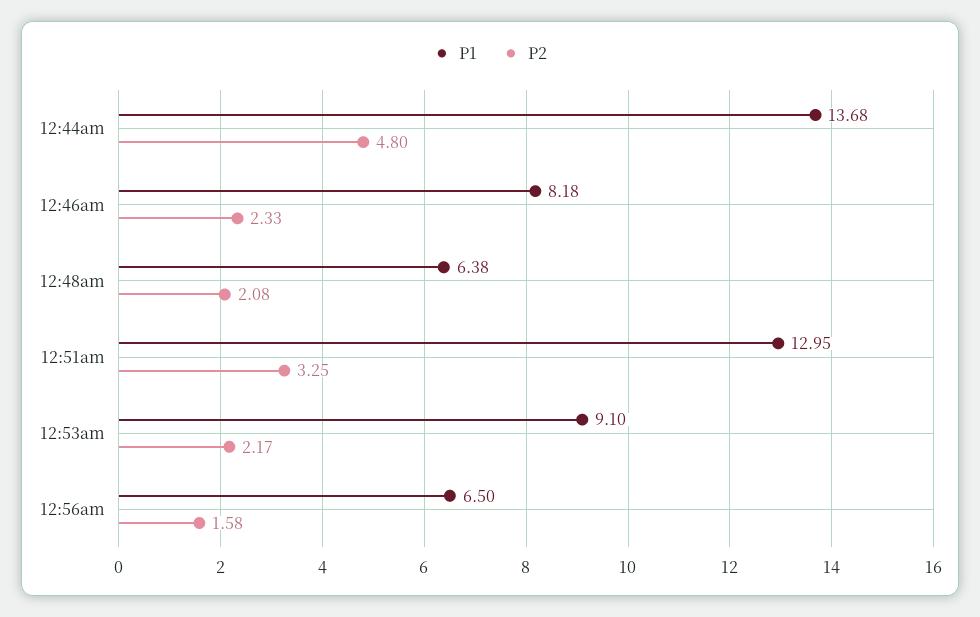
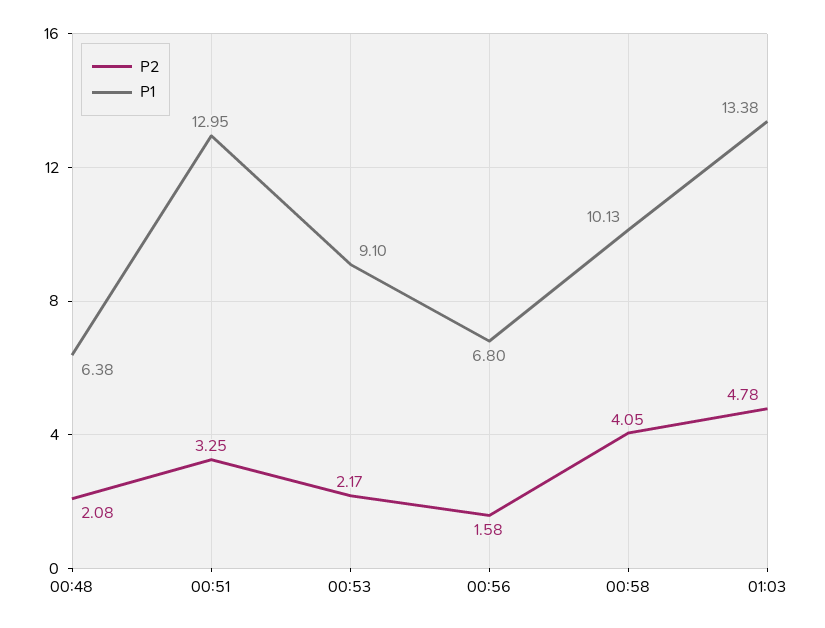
P1, 12:44am: 13.68 -> none
P2, 12:44am: 4.8 -> none
P1, 12:46am: 8.18 -> none
P2, 12:46am: 2.33 -> none
P1, 12:56am: 6.5 -> 6.8
P2, 00:58: none -> 4.05
P1, 00:58: none -> 10.13
P2, 01:03: none -> 4.78
P1, 01:03: none -> 13.38

